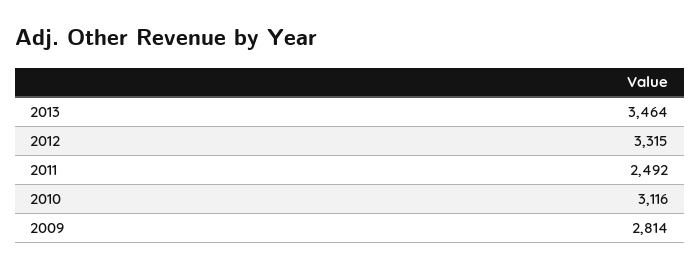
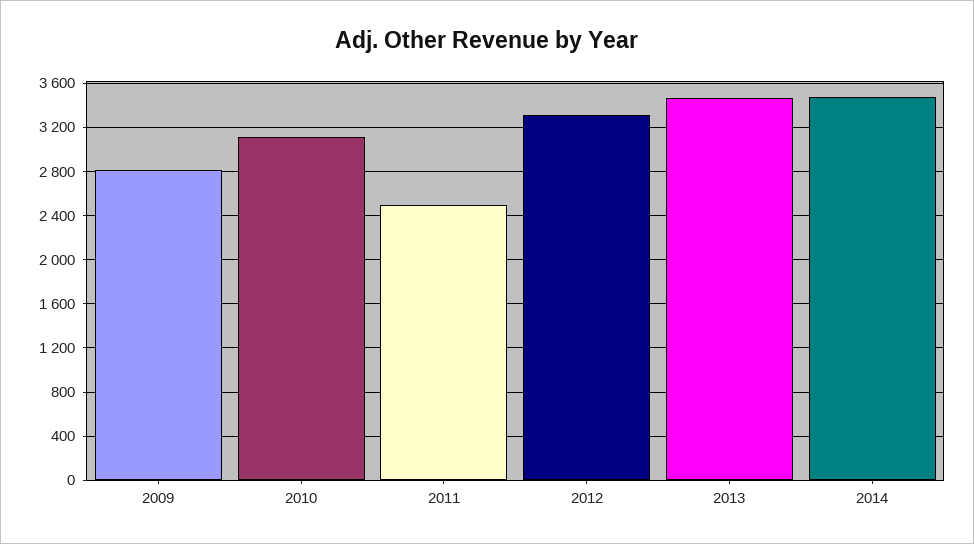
2014: none -> 3500

